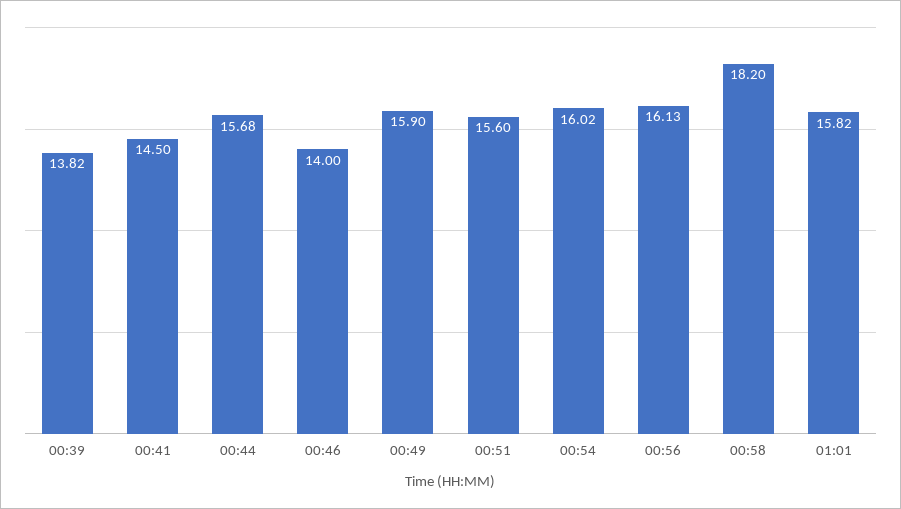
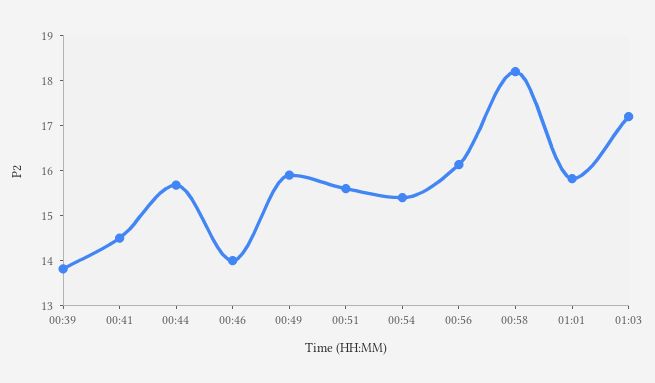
00:54: 16.02 -> 15.4
01:03: none -> 17.2

